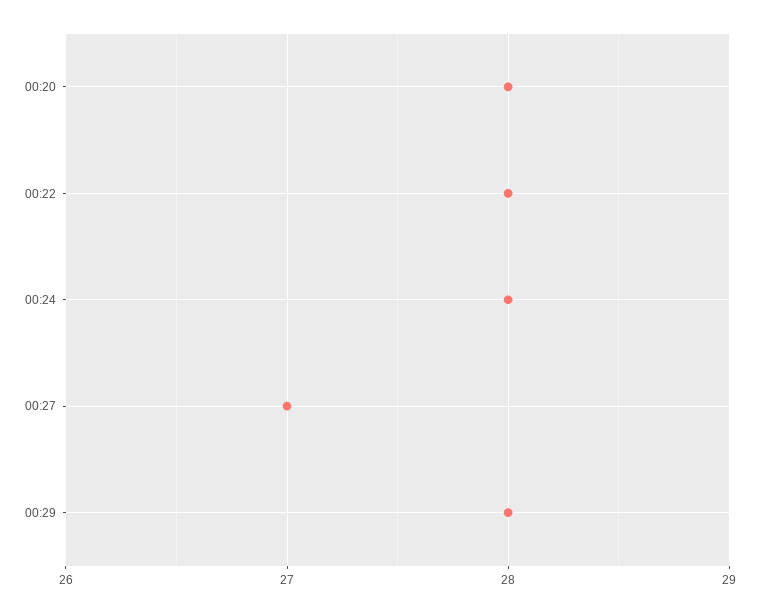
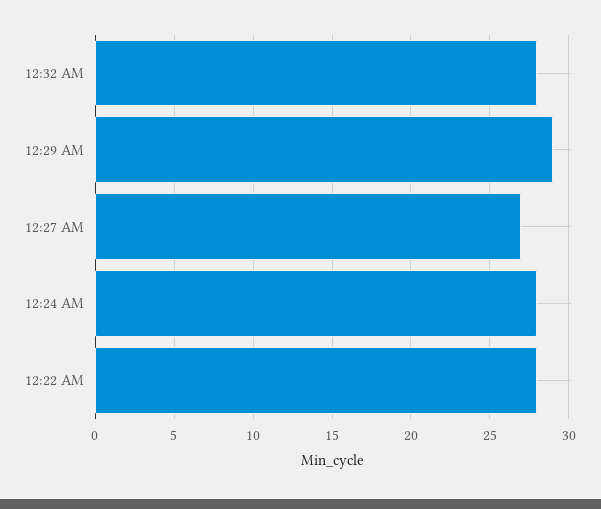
00:20: 28 -> none
00:29: 28 -> 29
12:32 AM: none -> 28

